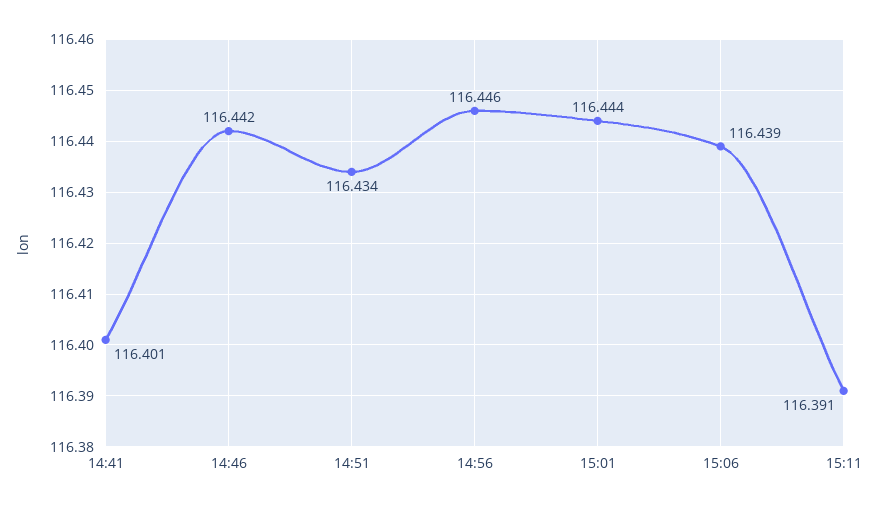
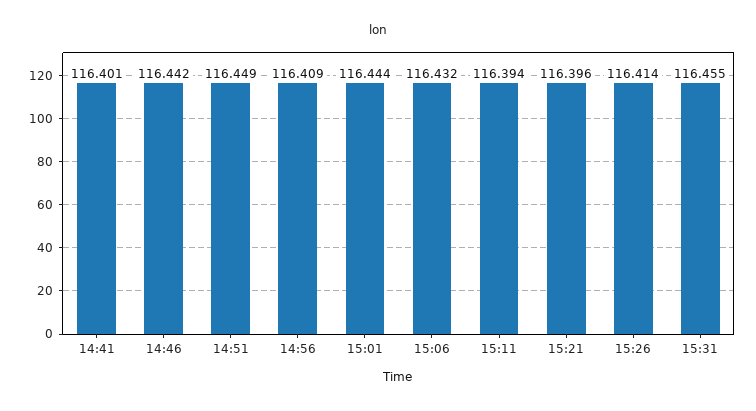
14:51: 116.434 -> 116.449
14:56: 116.446 -> 116.409
15:06: 116.439 -> 116.432
15:11: 116.391 -> 116.394
15:21: none -> 116.396
15:26: none -> 116.414
15:31: none -> 116.455

